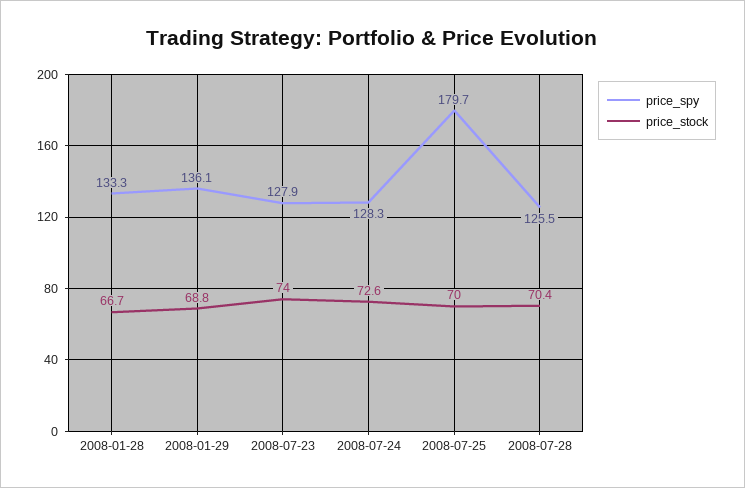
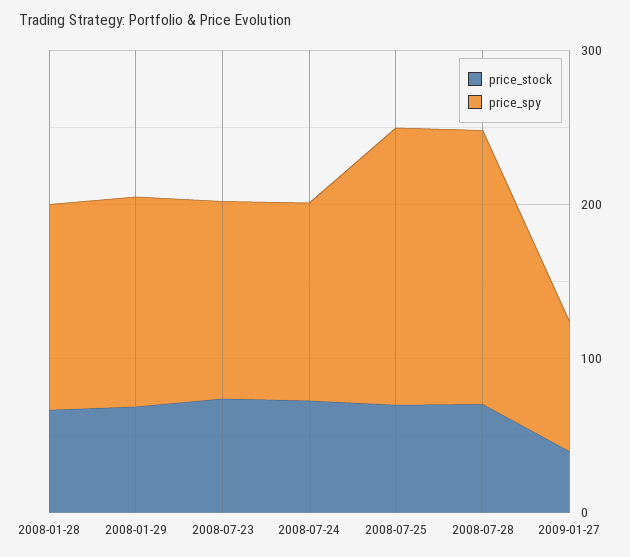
price_spy, 2008-07-28: 125.5 -> 180
price_stock, 2009-01-27: none -> 40
price_spy, 2009-01-27: none -> 80

